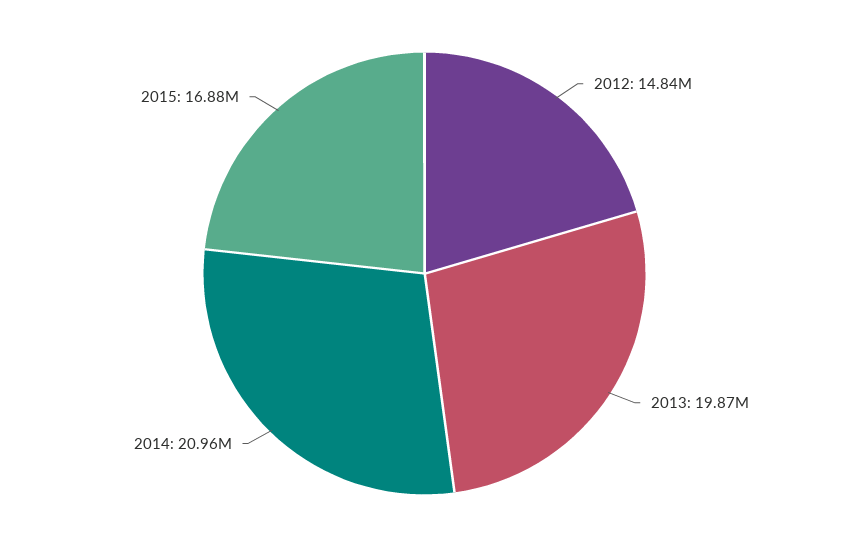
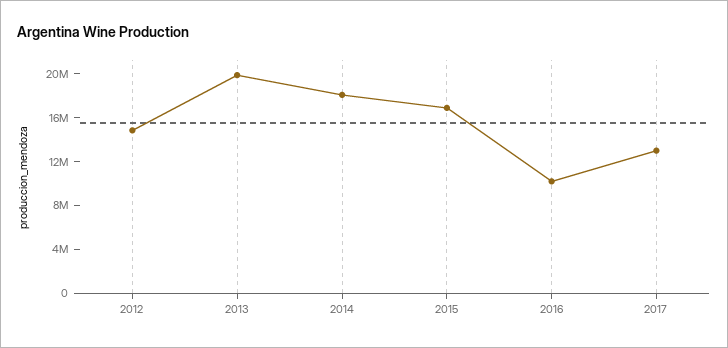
2014: 20960000 -> 18000000
2016: none -> 10000000
2017: none -> 13000000

